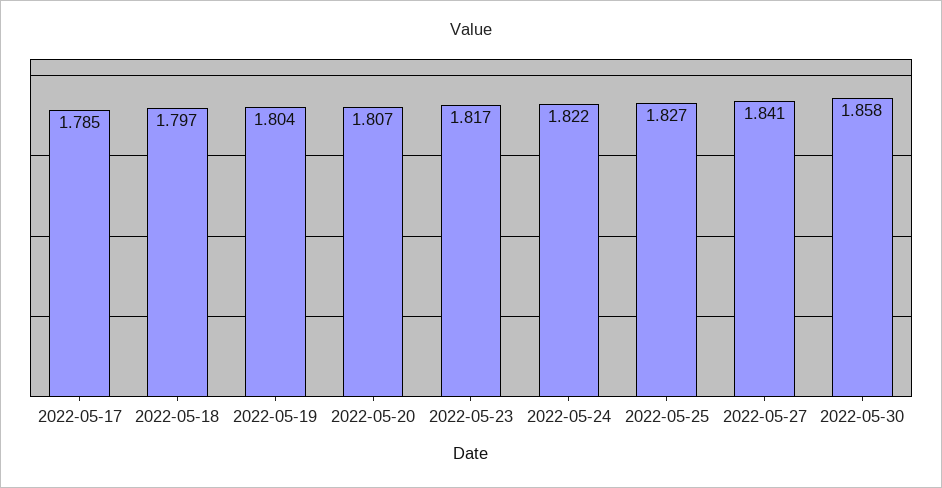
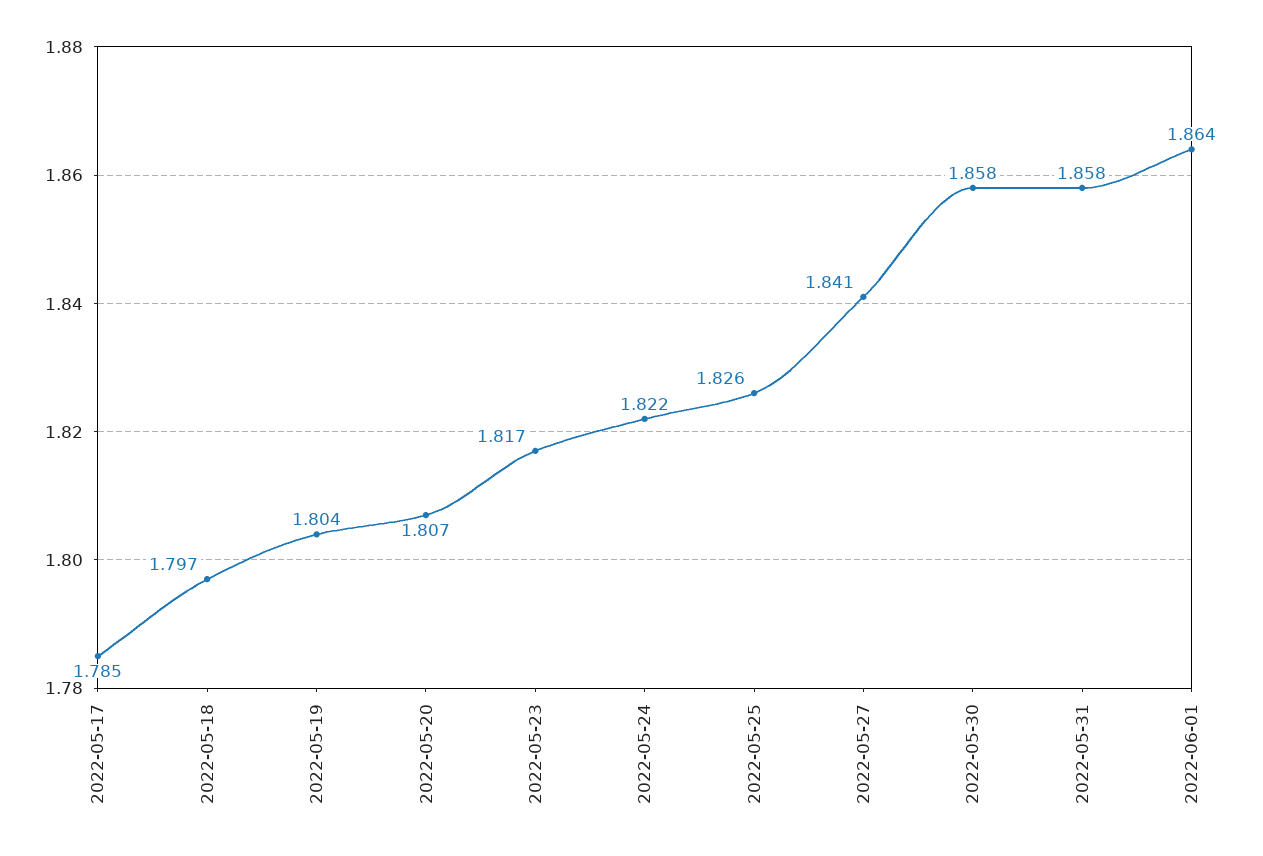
2022-05-25: 1.827 -> 1.826
2022-05-31: none -> 1.858
2022-06-01: none -> 1.864

